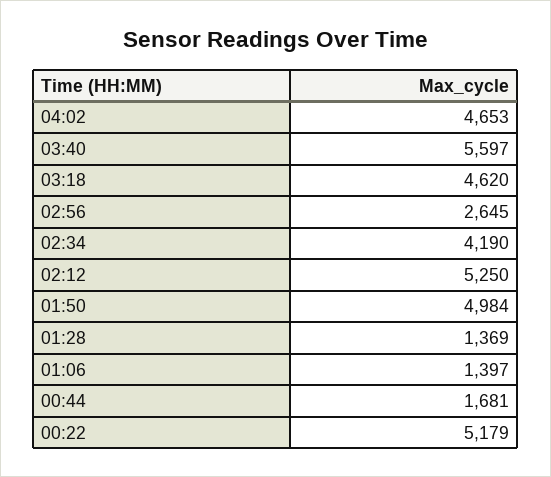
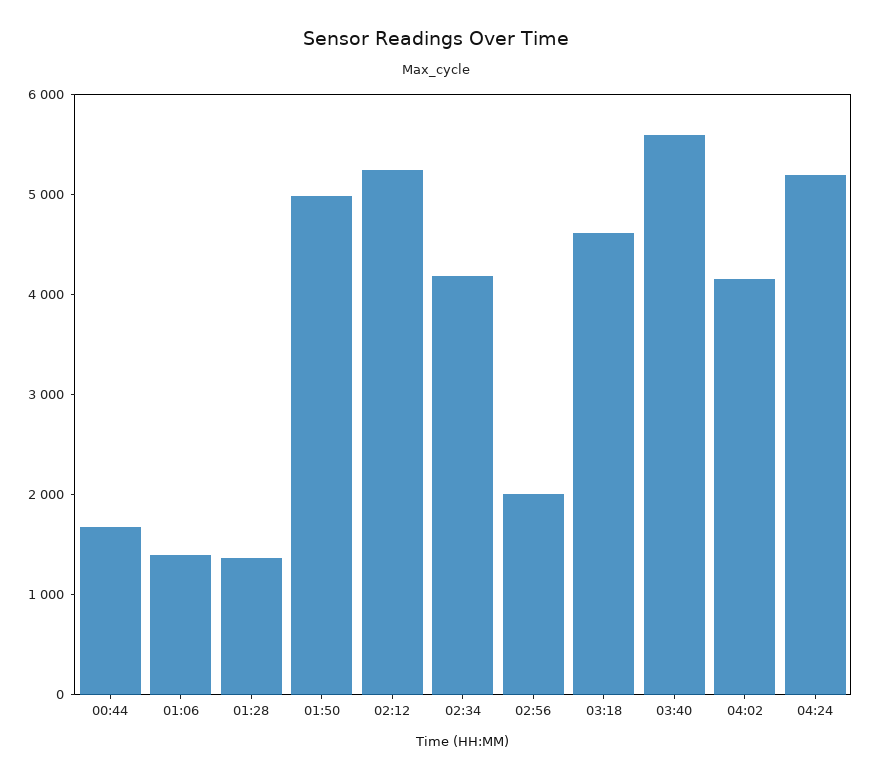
04:02: 4653 -> 4200
02:56: 2645 -> 2000
00:22: 5179 -> none
04:24: none -> 5200

